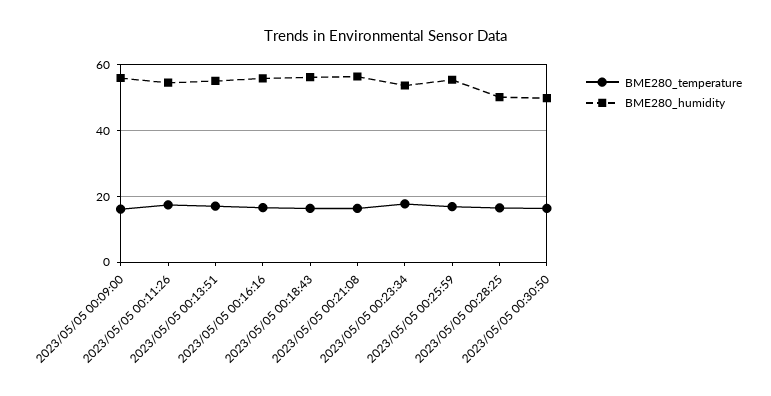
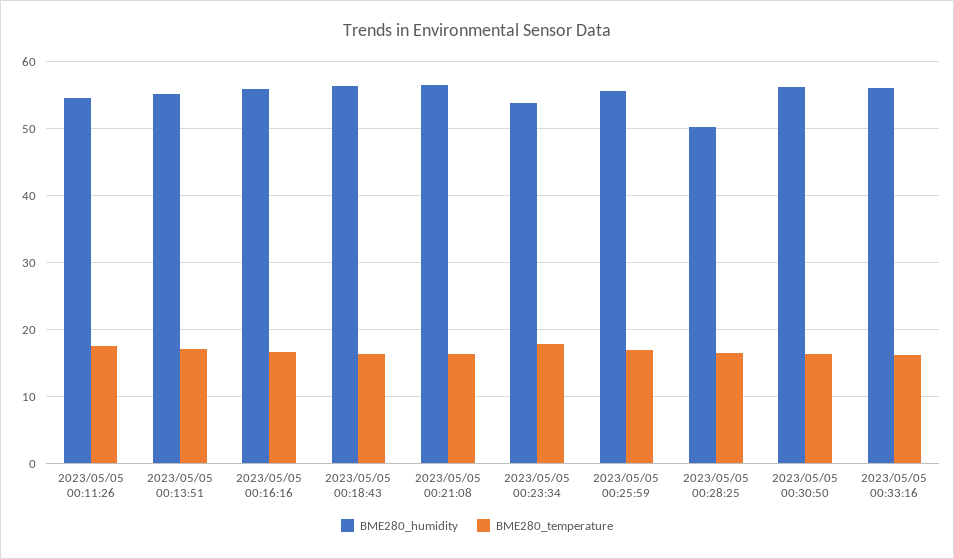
BME280_temperature, 2023/05/05 00:09:00: 16 -> none
BME280_humidity, 2023/05/05 00:09:00: 56 -> none
BME280_humidity, 2023/05/05 00:30:50: 50 -> 56
BME280_humidity, 2023/05/05 00:33:16: none -> 56
BME280_temperature, 2023/05/05 00:33:16: none -> 16

